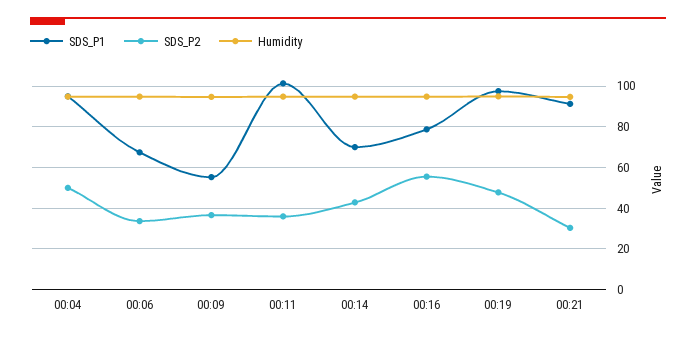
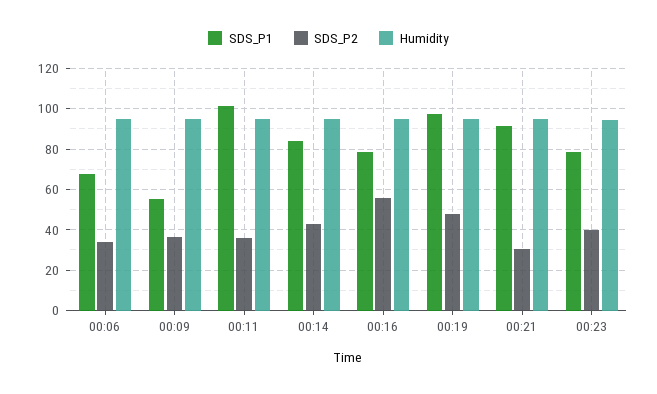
SDS_P1, 00:04: 95 -> none
SDS_P2, 00:04: 50 -> none
Humidity, 00:04: 95 -> none
SDS_P1, 00:14: 70 -> 85
SDS_P1, 00:23: none -> 80
SDS_P2, 00:23: none -> 40
Humidity, 00:23: none -> 95

